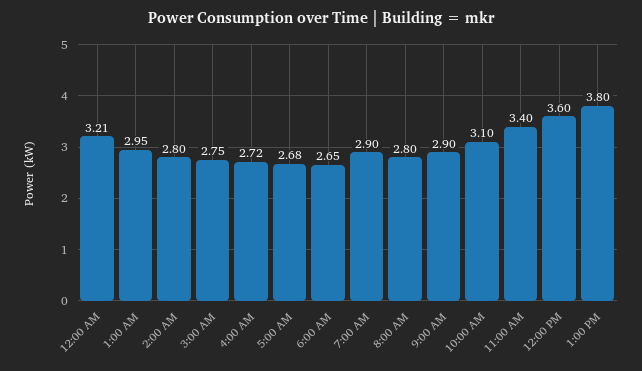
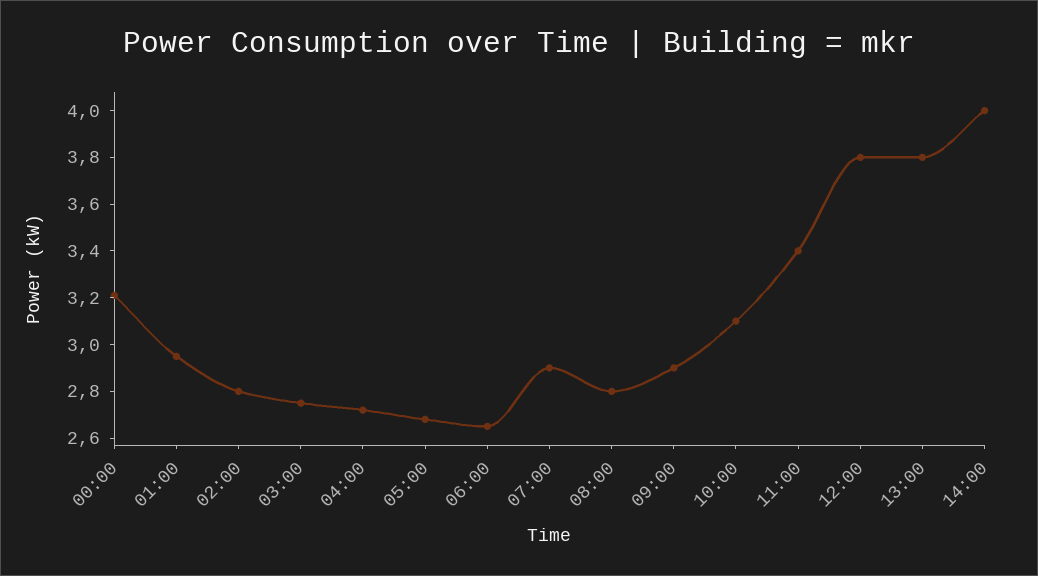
12:00 PM: 3.6 -> 3.8
14:00: none -> 4

